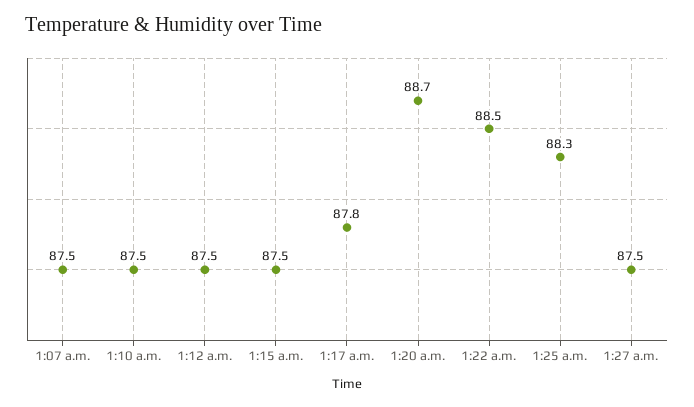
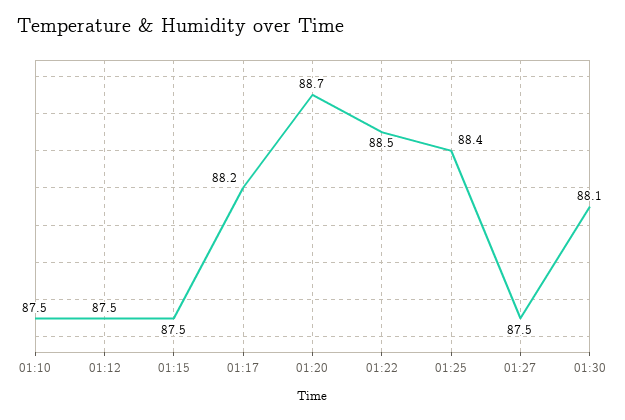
1:07 a.m.: 87.5 -> none
1:17 a.m.: 87.8 -> 88.2
1:25 a.m.: 88.3 -> 88.4
01:30: none -> 88.1

